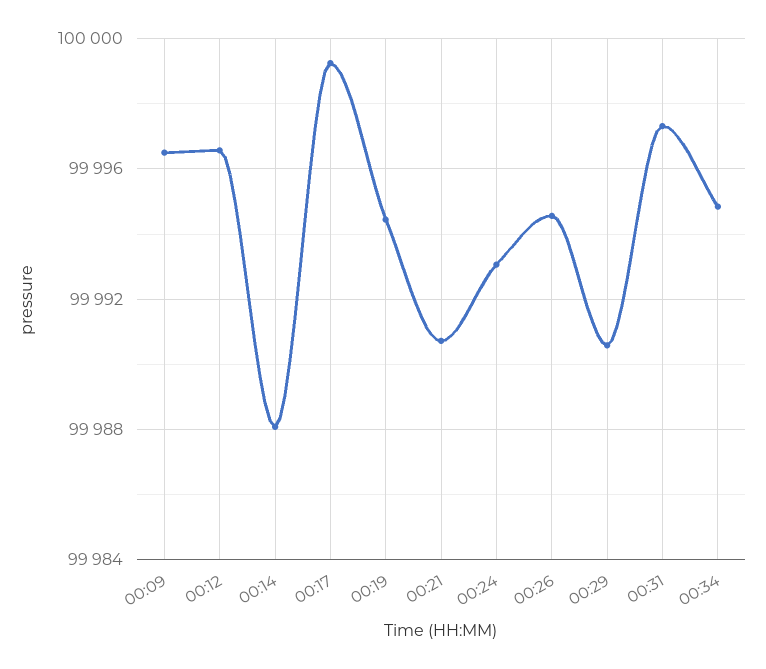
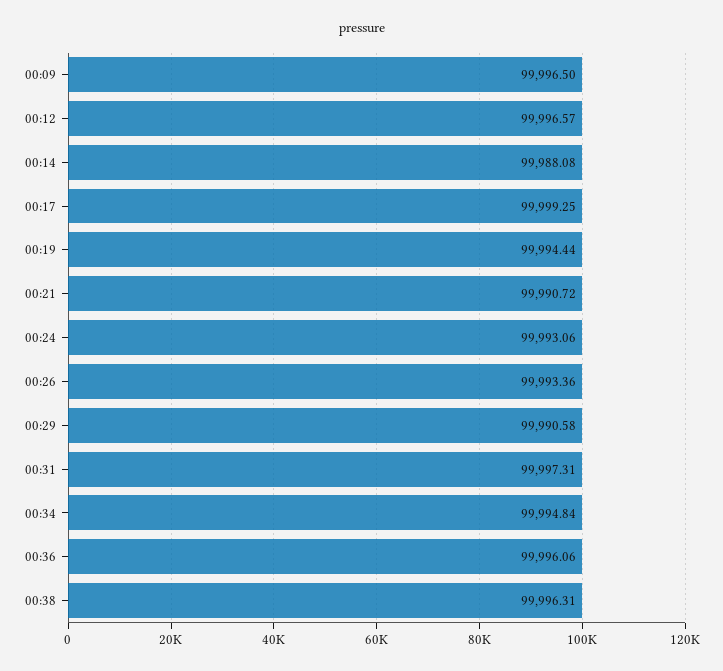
00:26: 99994.5 -> 99993.36
00:36: none -> 99996.06
00:38: none -> 99996.31

